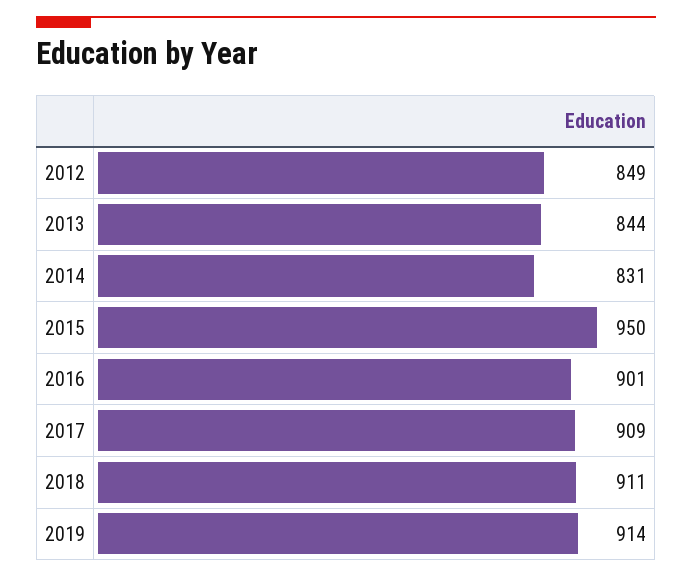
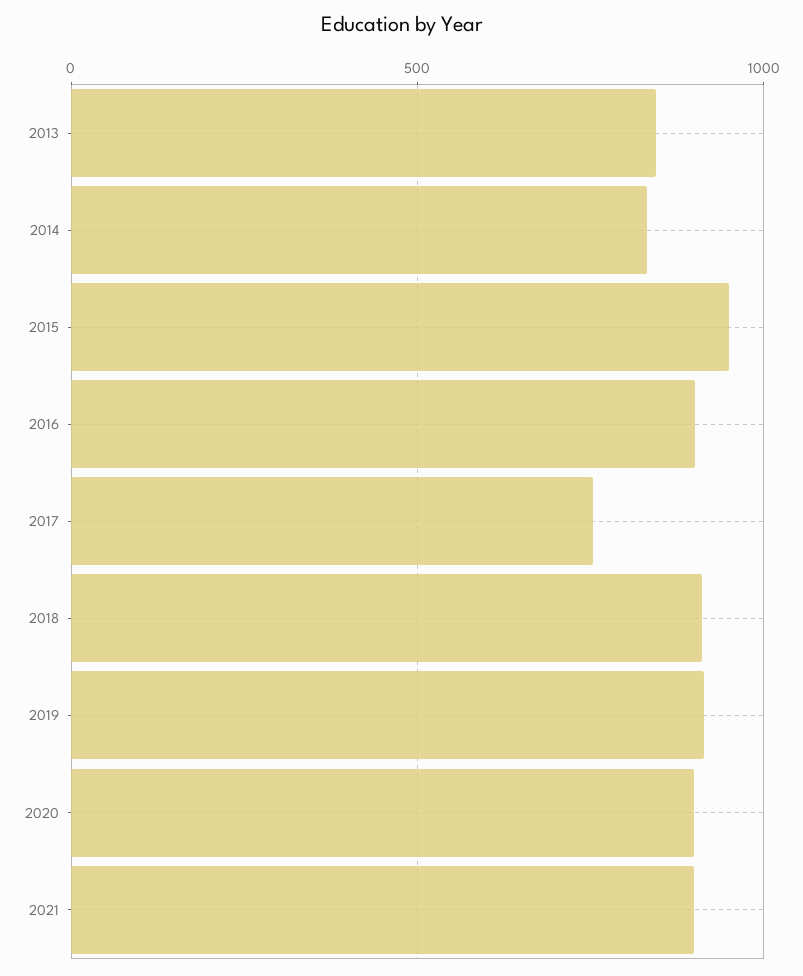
2012: 849 -> none
2017: 909 -> 750
2020: none -> 900
2021: none -> 900

